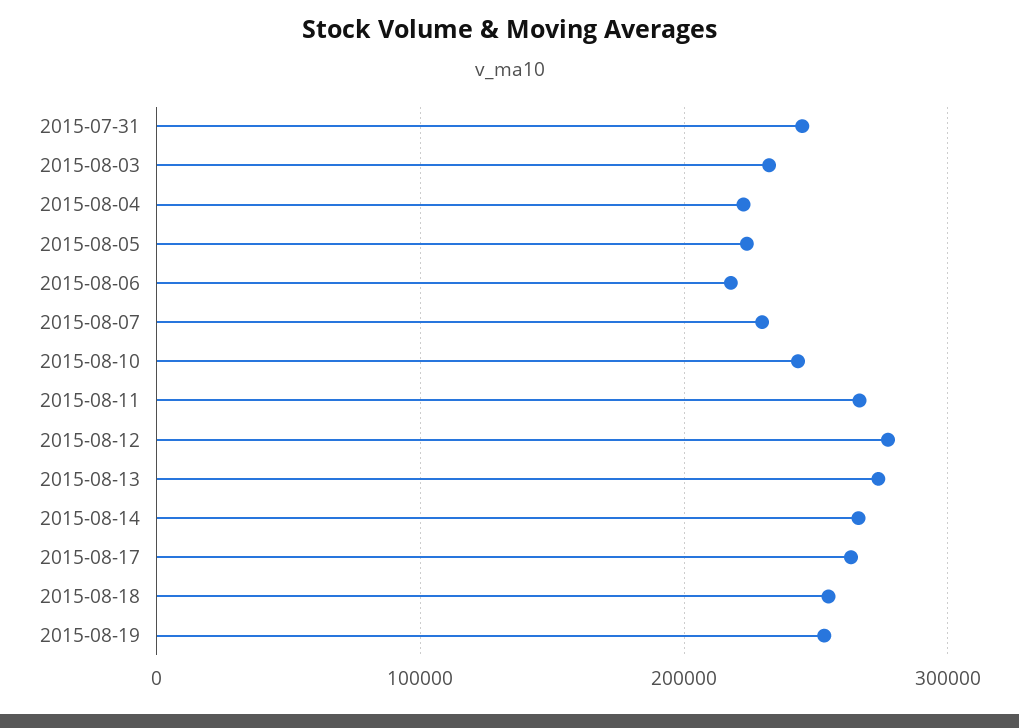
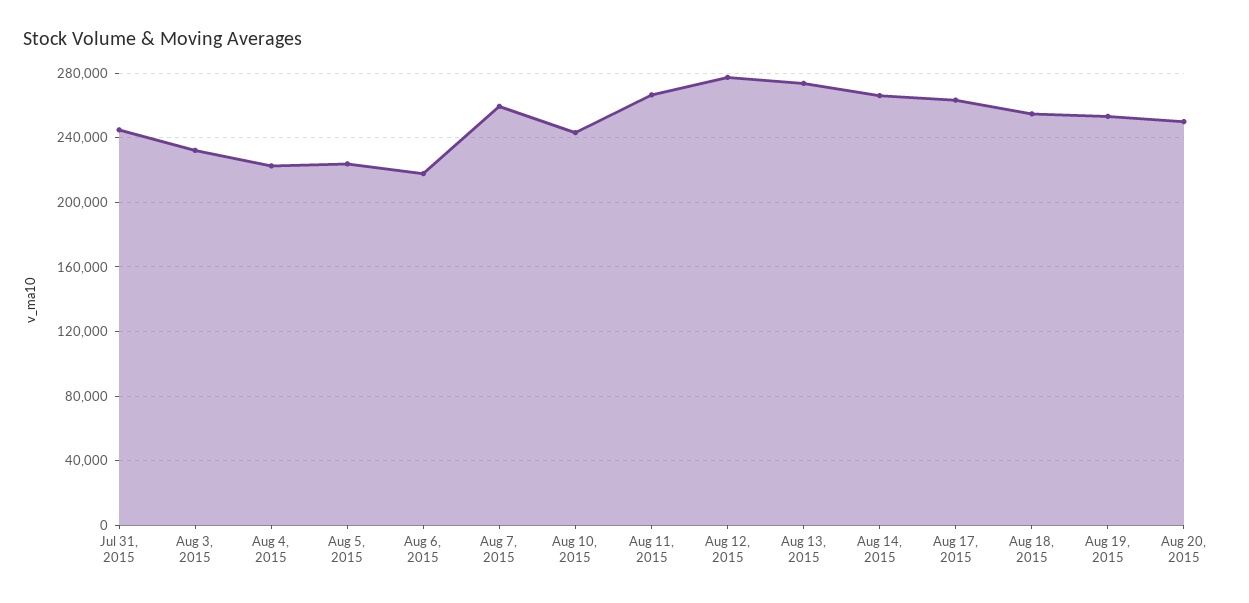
2015-08-07: 230000 -> 260000
Aug 20, 2015: none -> 250000

